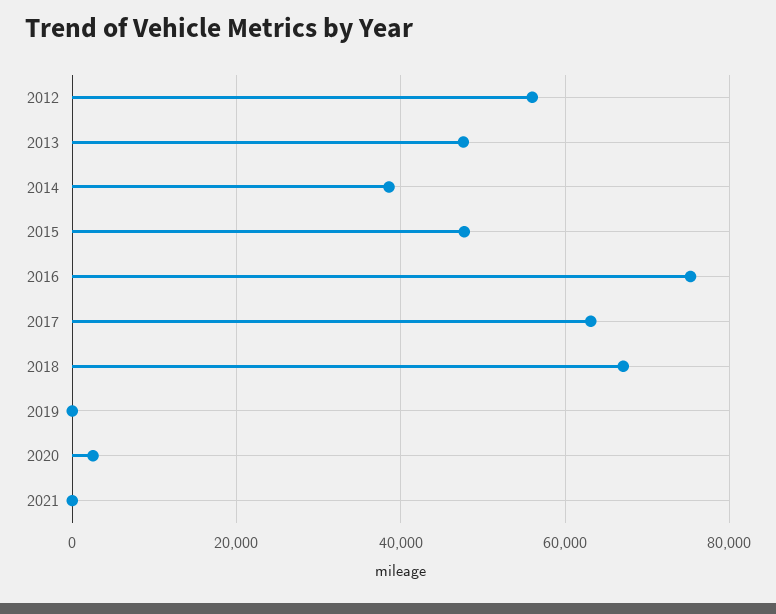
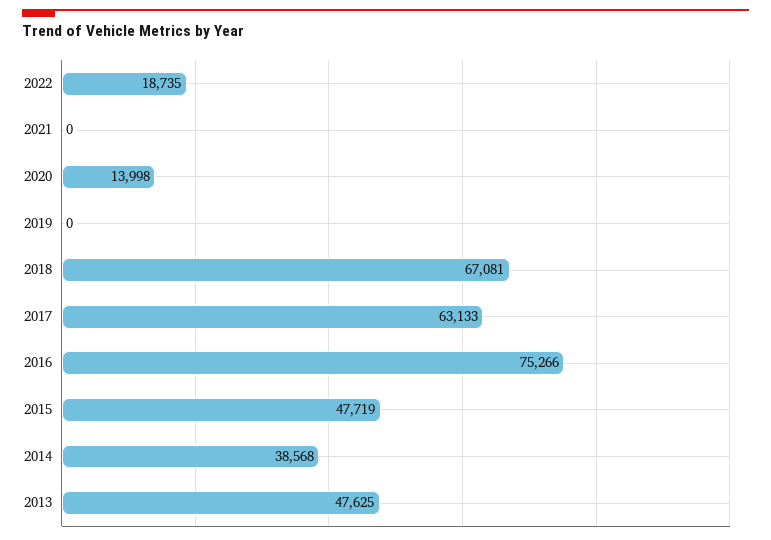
2012: 56000 -> none
2020: 2000 -> 13998
2022: none -> 18735

